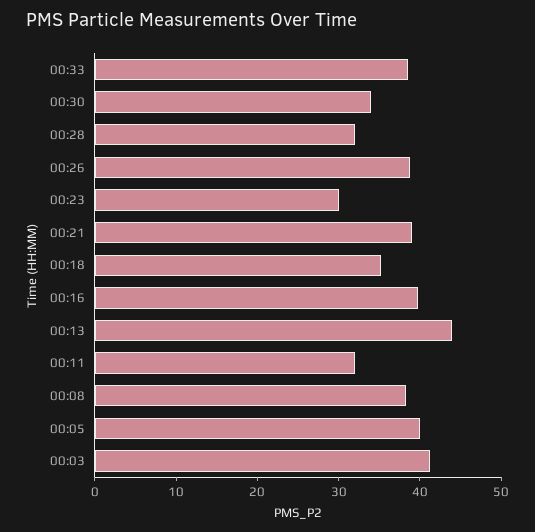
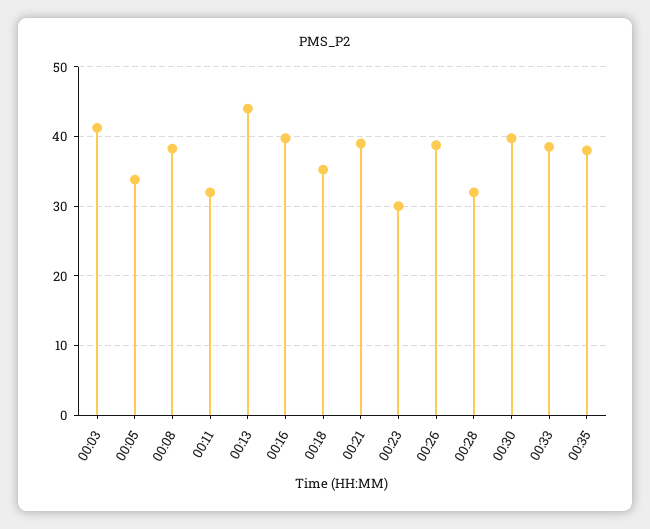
00:30: 34 -> 40
00:05: 40 -> 34
00:35: none -> 38

